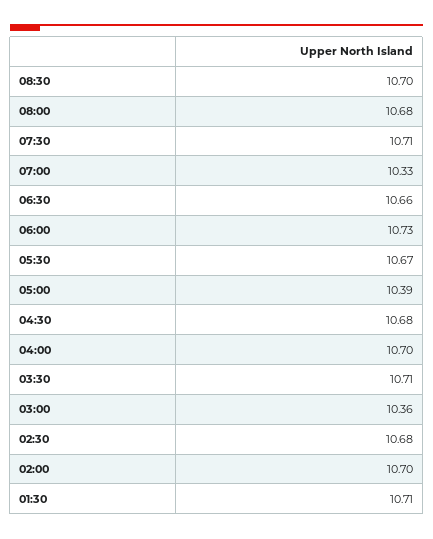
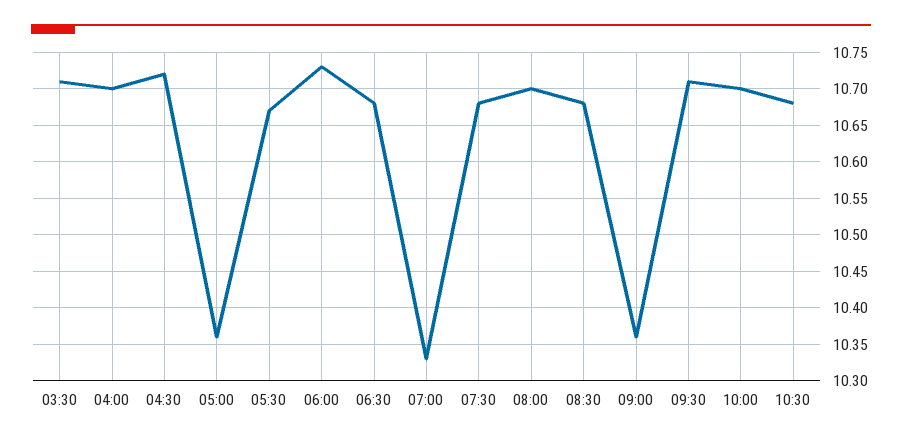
08:30: 10.7 -> 10.68
08:00: 10.68 -> 10.7
07:30: 10.71 -> 10.68
06:30: 10.66 -> 10.68
05:00: 10.39 -> 10.36
04:30: 10.68 -> 10.72
03:00: 10.36 -> none
02:30: 10.68 -> none
02:00: 10.7 -> none
01:30: 10.71 -> none
09:00: none -> 10.36
09:30: none -> 10.71
10:00: none -> 10.7
10:30: none -> 10.68

